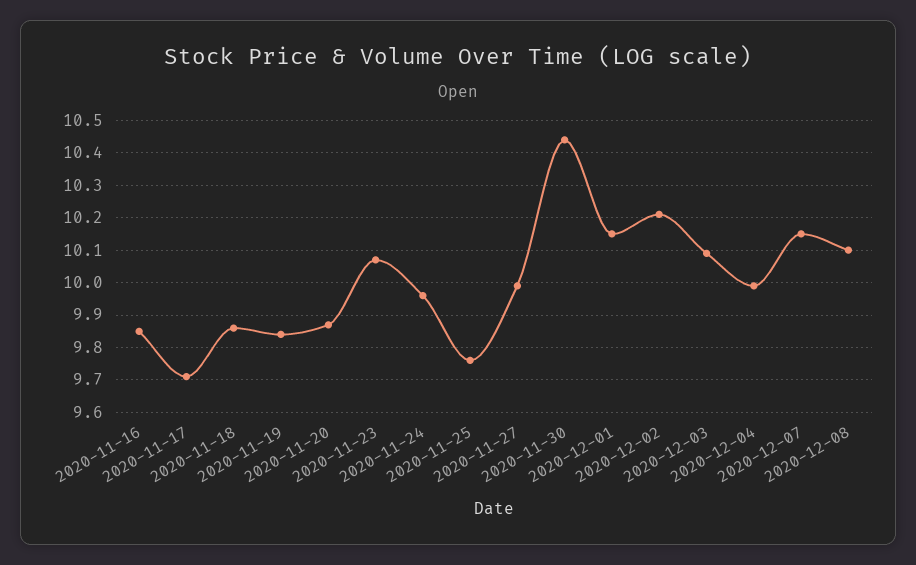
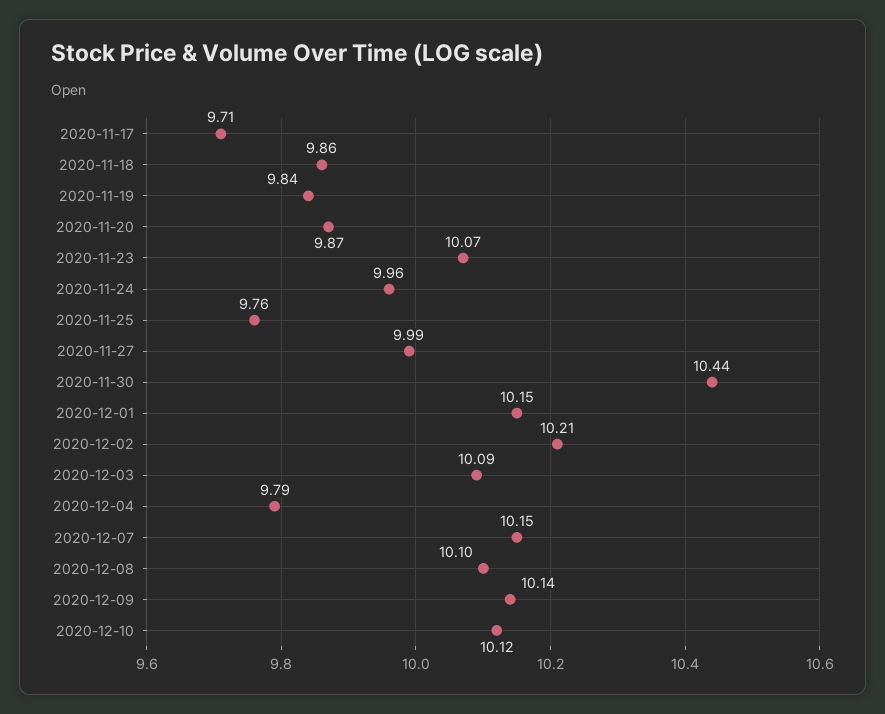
2020-11-16: 9.85 -> none
2020-12-04: 10 -> 9.79
2020-12-09: none -> 10.14
2020-12-10: none -> 10.12

